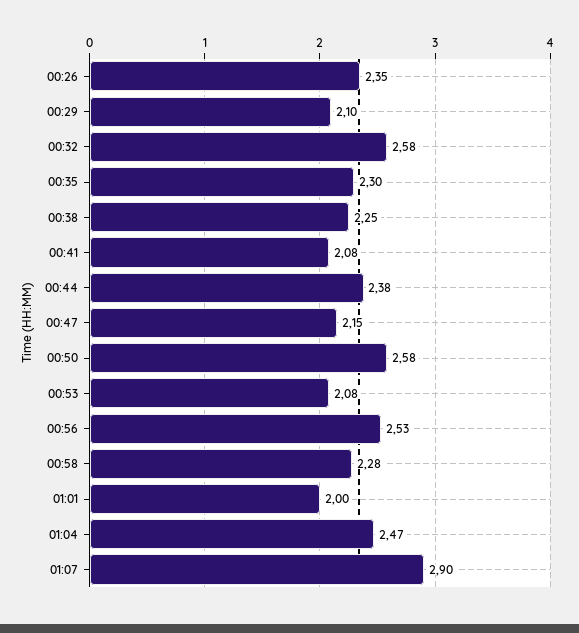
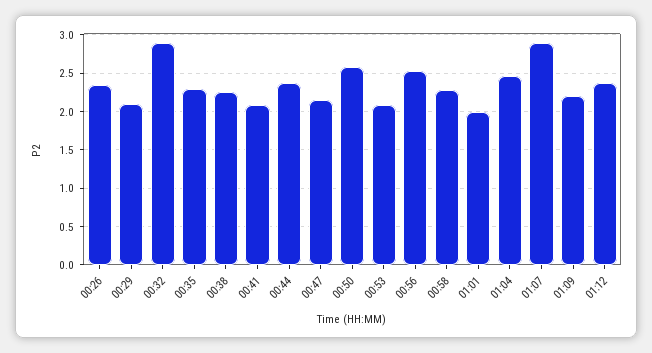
00:32: 2.58 -> 2.9
01:09: none -> 2.2
01:12: none -> 2.4

